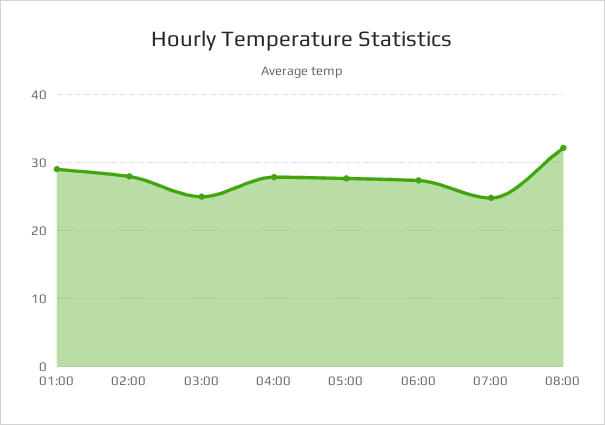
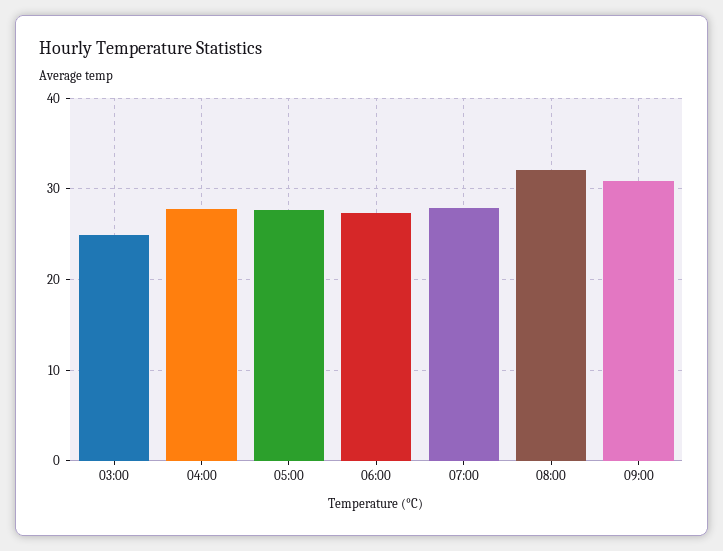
01:00: 29 -> none
02:00: 28 -> none
07:00: 25 -> 28
09:00: none -> 31

